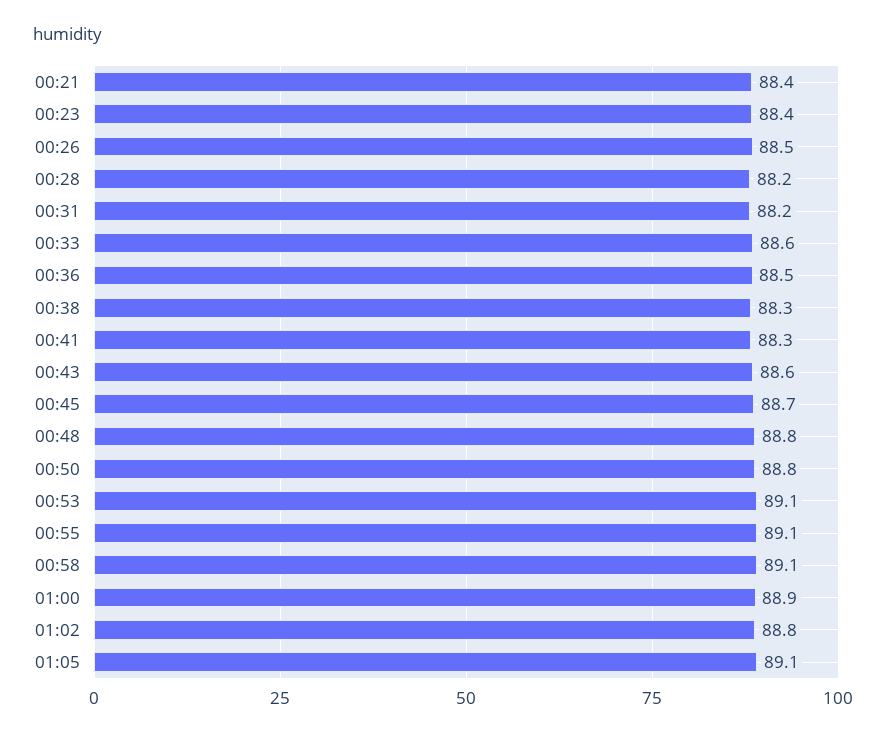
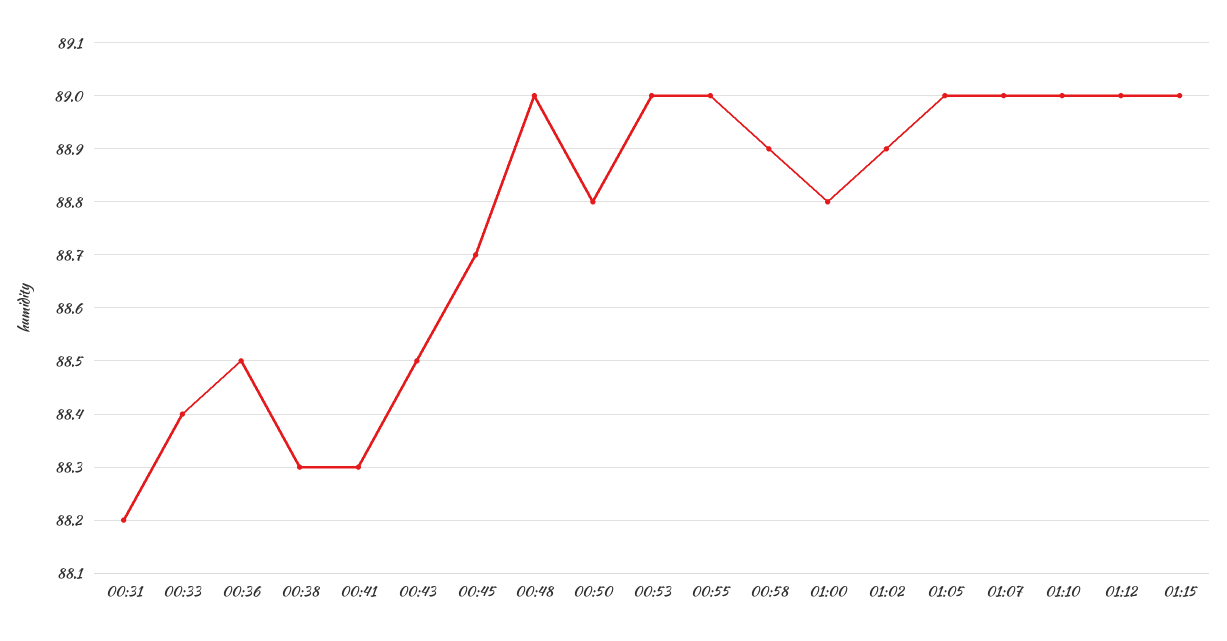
00:21: 88.4 -> none
00:23: 88.4 -> none
00:26: 88.5 -> none
00:28: 88.2 -> none
00:33: 88.6 -> 88.4
00:43: 88.6 -> 88.5
00:48: 88.8 -> 89
00:53: 89.1 -> 89
00:55: 89.1 -> 89
00:58: 89.1 -> 88.9
01:00: 88.9 -> 88.8
01:02: 88.8 -> 88.9
01:05: 89.1 -> 89
01:07: none -> 89
01:10: none -> 89
01:12: none -> 89
01:15: none -> 89

